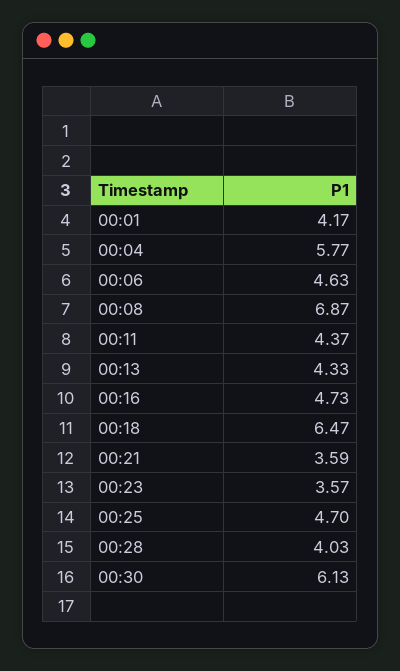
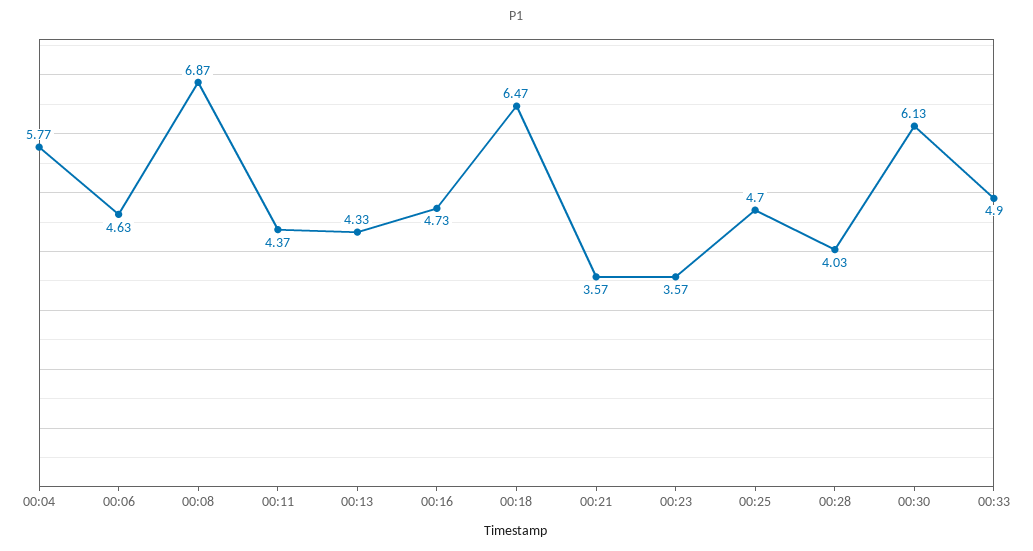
00:01: 4.17 -> none
00:21: 3.59 -> 3.57
00:33: none -> 4.9

